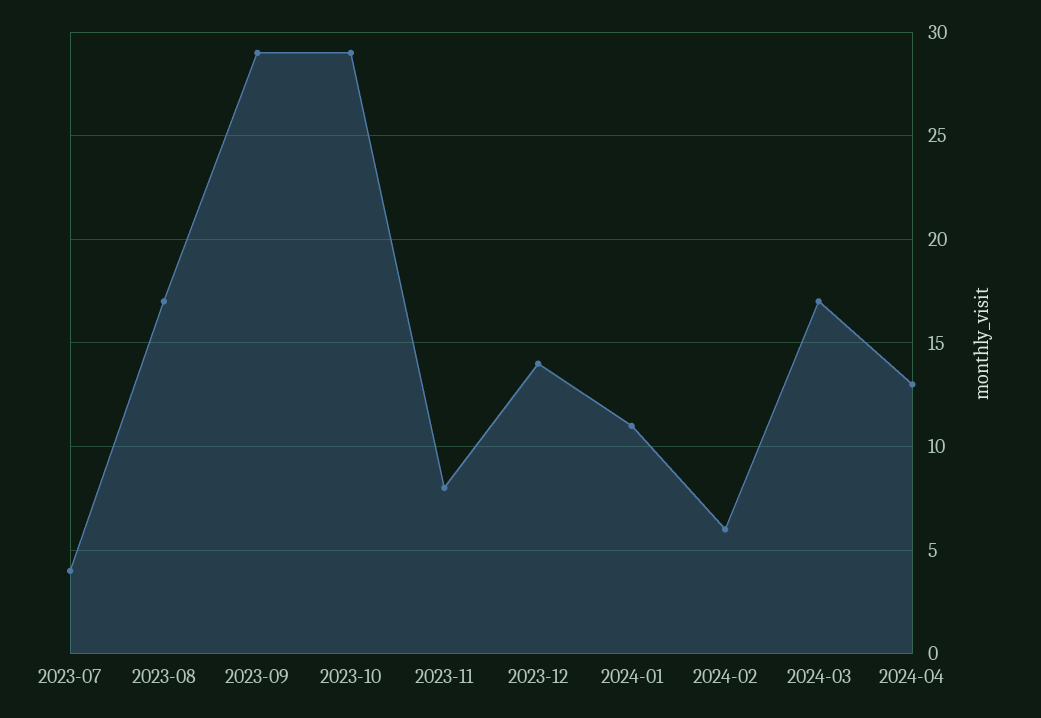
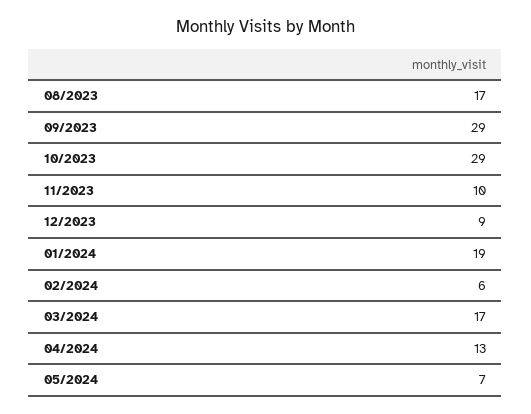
2023-07: 4 -> none
2023-11: 8 -> 10
2023-12: 14 -> 9
2024-01: 11 -> 19
05/2024: none -> 7

